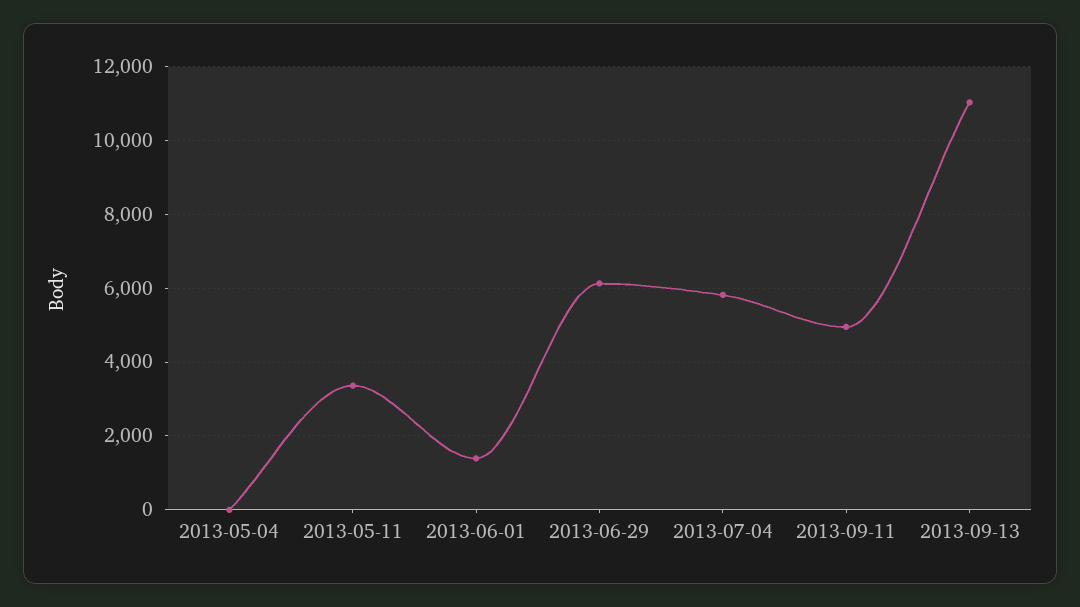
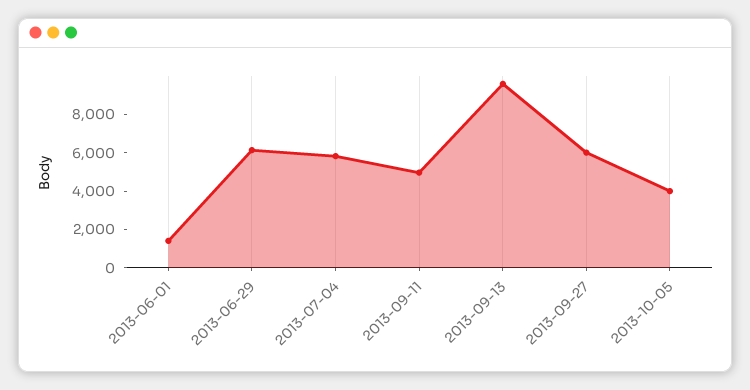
2013-05-04: 0 -> none
2013-05-11: 3400 -> none
2013-09-13: 11000 -> 9500
2013-09-27: none -> 6000
2013-10-05: none -> 4000

